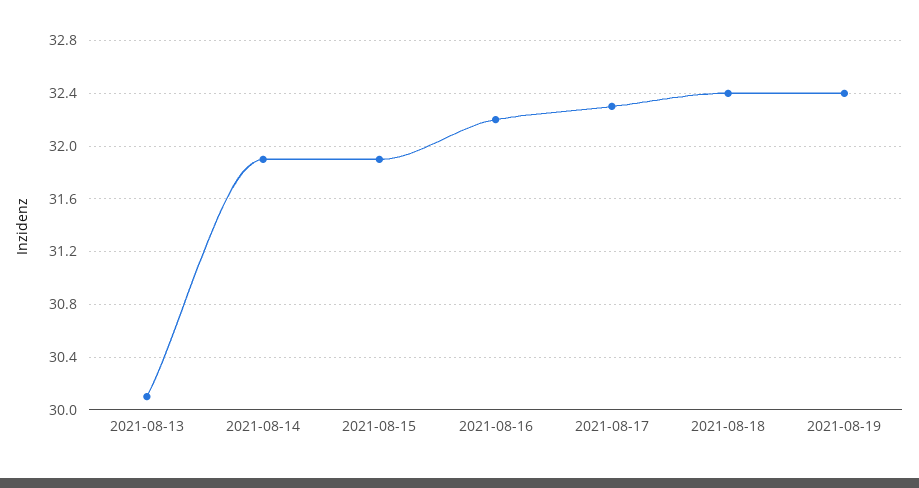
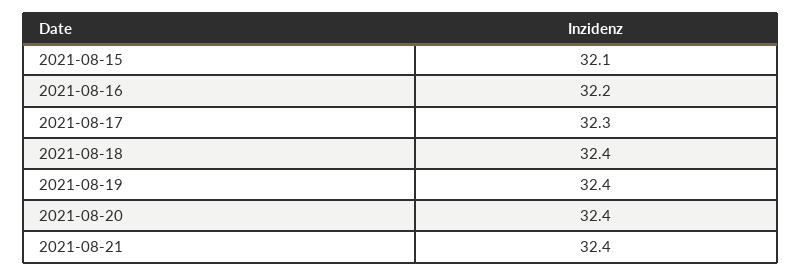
2021-08-13: 30.1 -> none
2021-08-14: 31.9 -> none
2021-08-15: 31.9 -> 32.1
2021-08-20: none -> 32.4
2021-08-21: none -> 32.4

